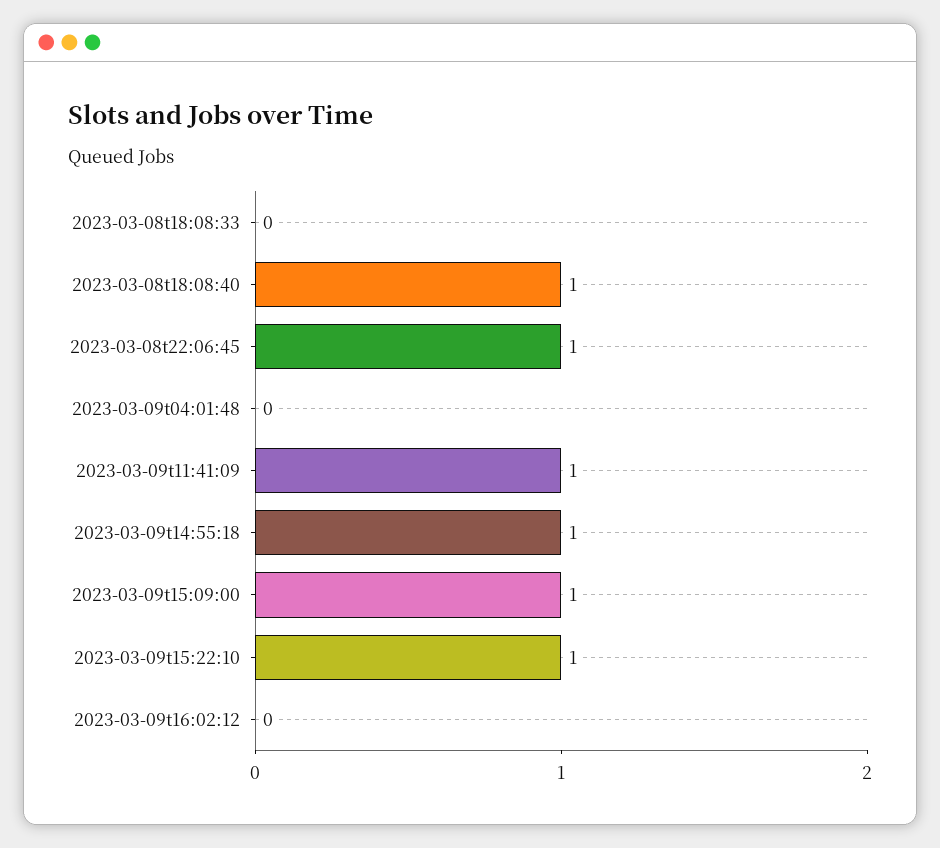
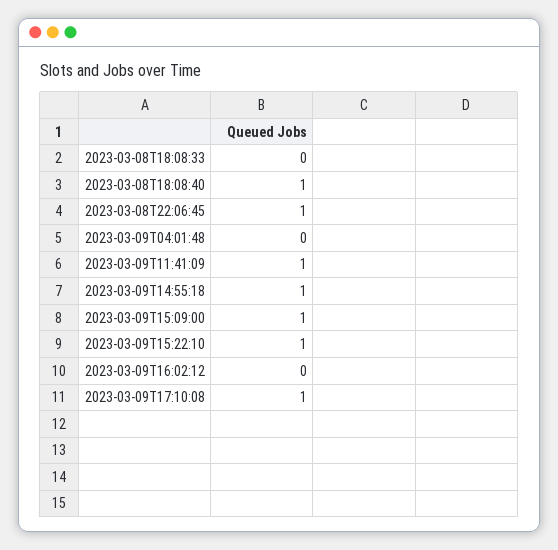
2023-03-09T17:10:08: none -> 1

